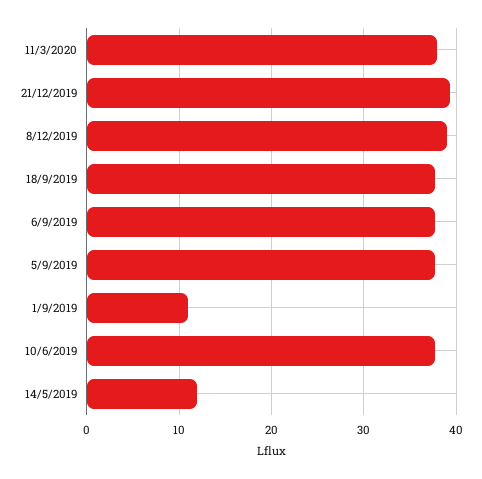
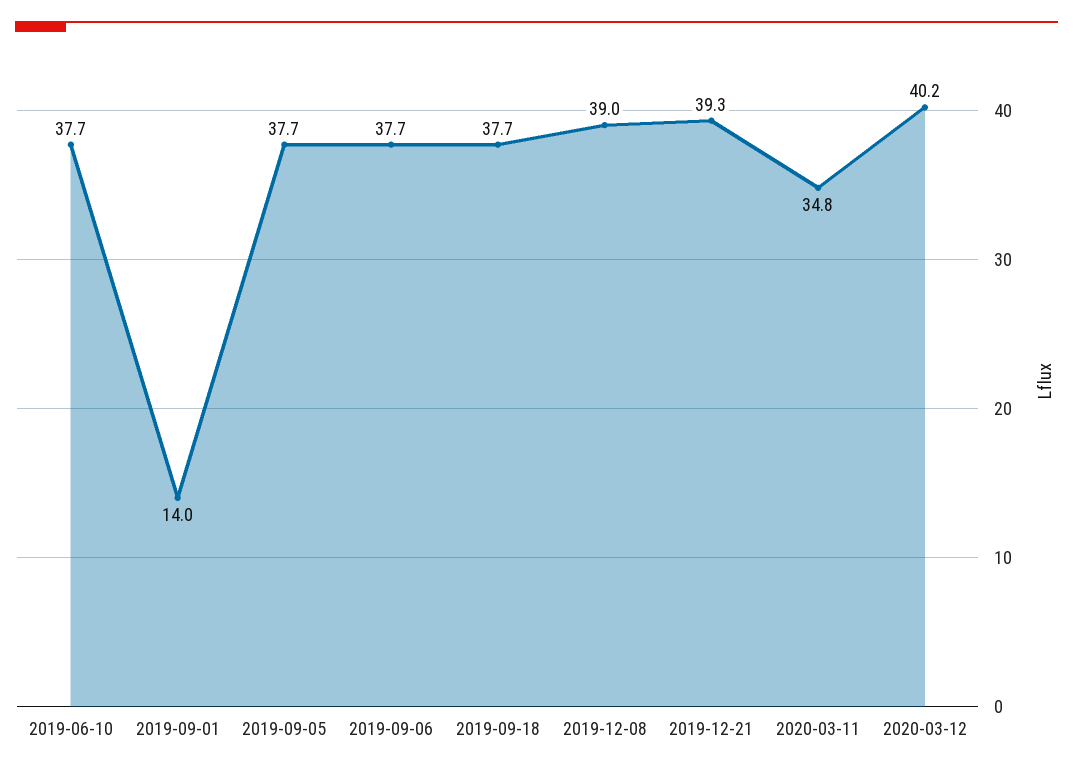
11/3/2020: 38 -> 34.8
1/9/2019: 11 -> 14
14/5/2019: 12 -> none
2020-03-12: none -> 40.2

